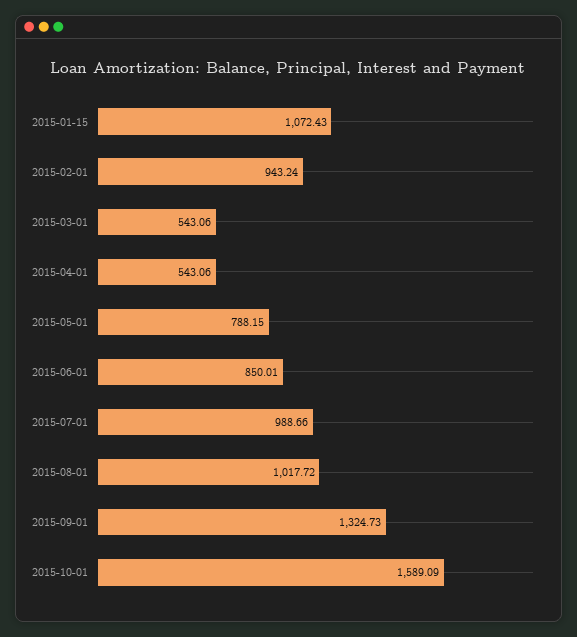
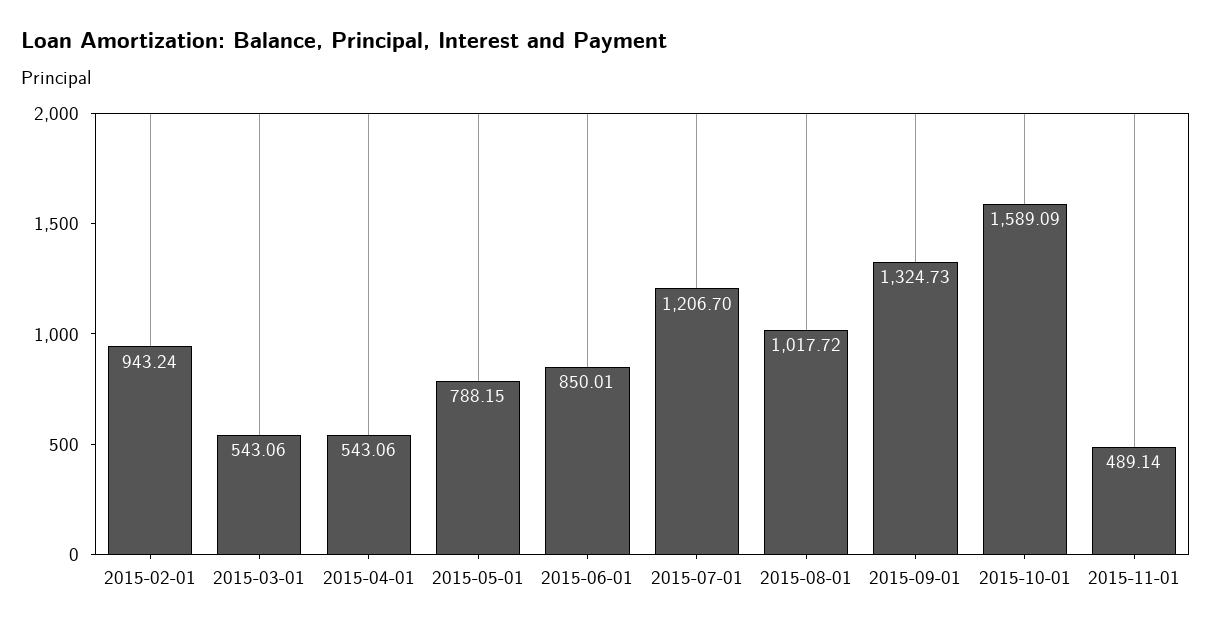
2015-01-15: 1072.43 -> none
2015-07-01: 988.66 -> 1206.7
2015-11-01: none -> 489.14

